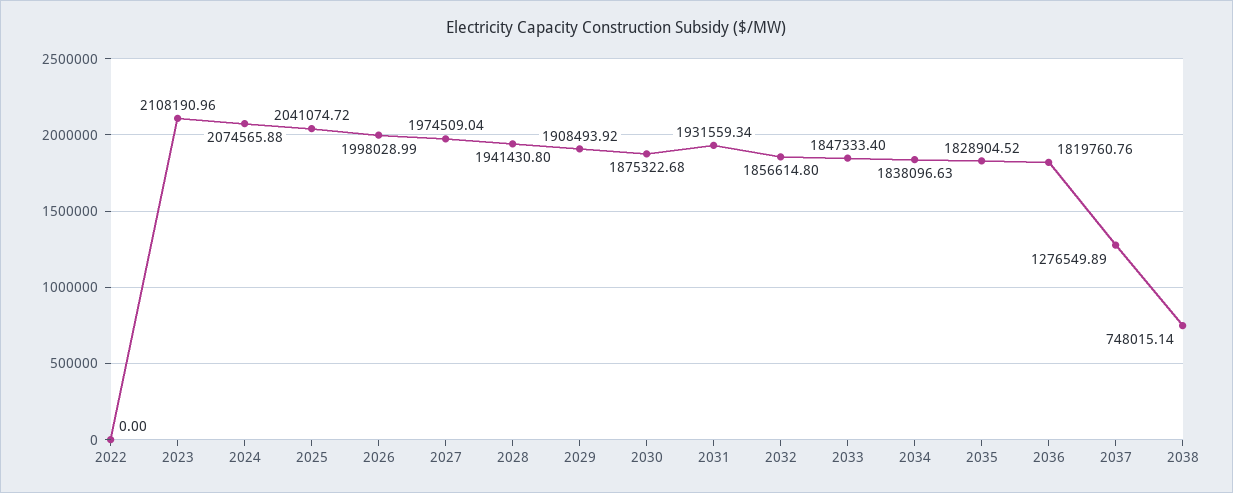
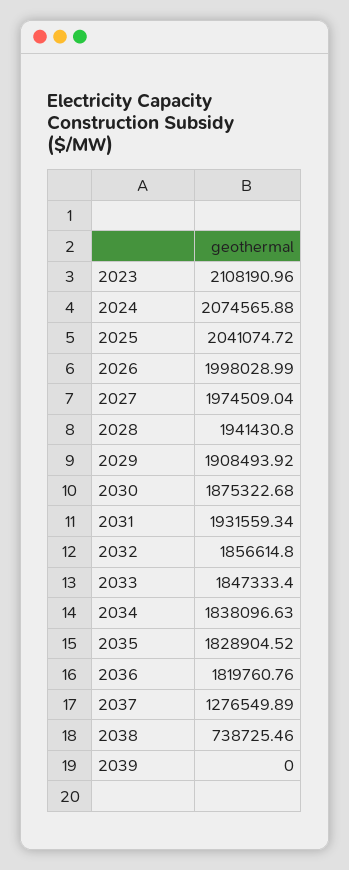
2022: 0 -> none
2038: 748015.14 -> 738725.46
2039: none -> 0

